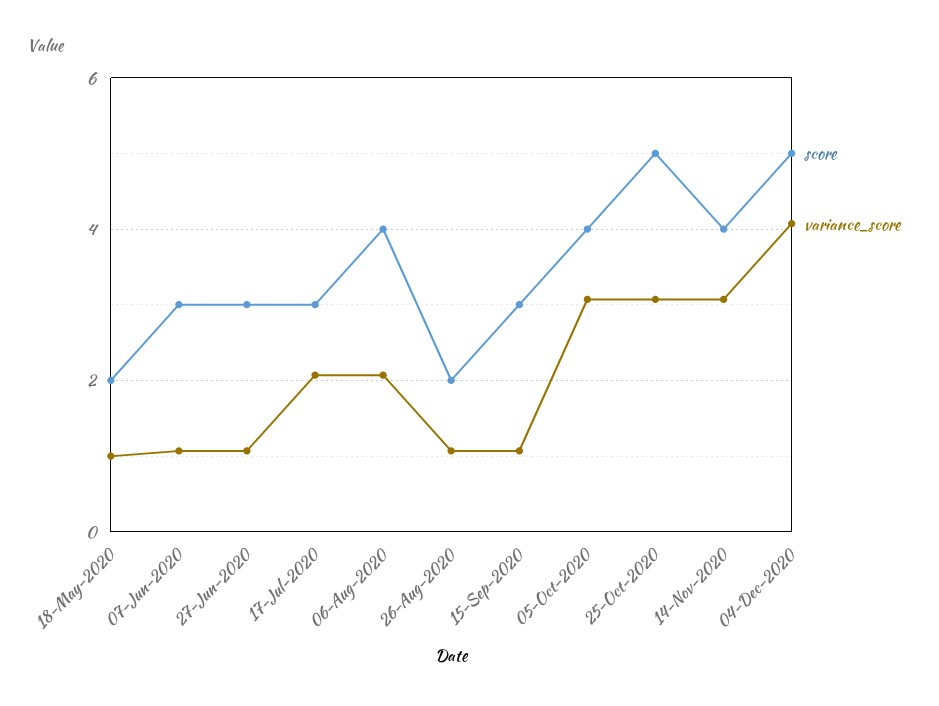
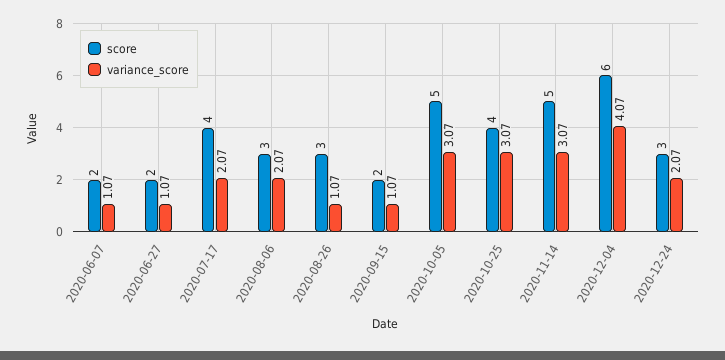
score, 18-May-2020: 2 -> none
variance_score, 18-May-2020: 1 -> none
score, 07-Jun-2020: 3 -> 2
score, 27-Jun-2020: 3 -> 2
score, 17-Jul-2020: 3 -> 4
score, 06-Aug-2020: 4 -> 3
score, 26-Aug-2020: 2 -> 3
score, 15-Sep-2020: 3 -> 2
score, 05-Oct-2020: 4 -> 5
score, 25-Oct-2020: 5 -> 4
score, 14-Nov-2020: 4 -> 5
score, 04-Dec-2020: 5 -> 6
score, 2020-12-24: none -> 3
variance_score, 2020-12-24: none -> 2.07

